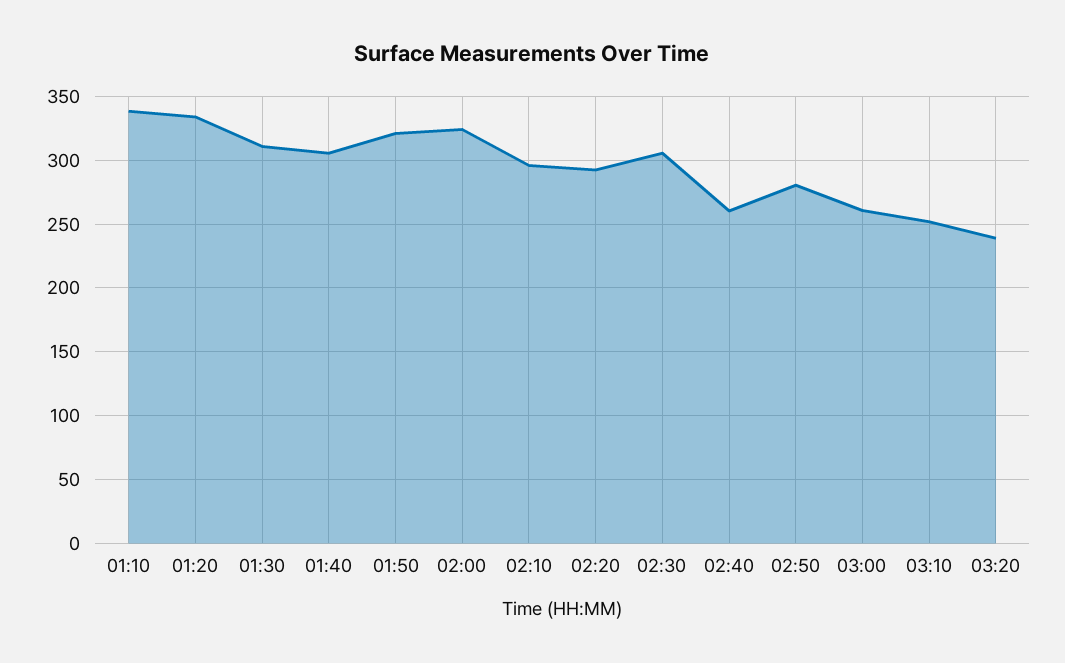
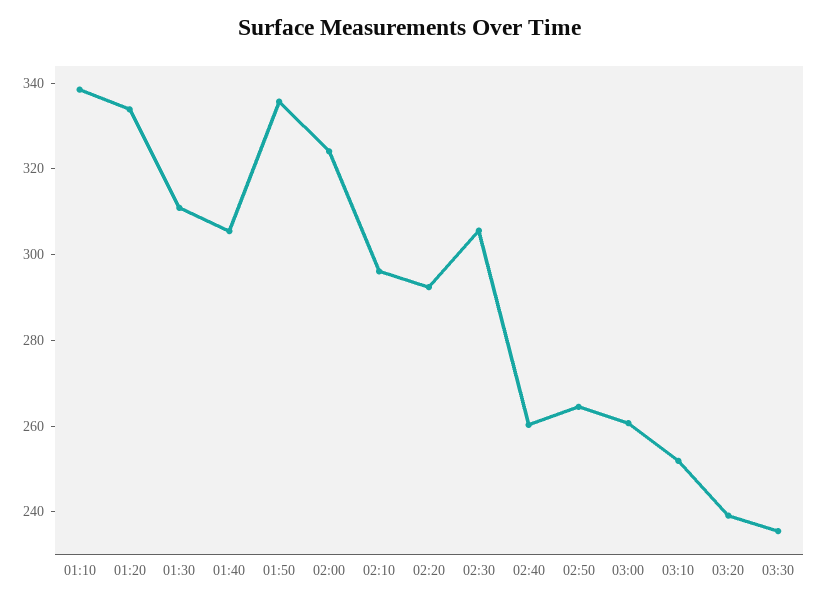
01:50: 320 -> 335
02:50: 280 -> 265
03:30: none -> 235

